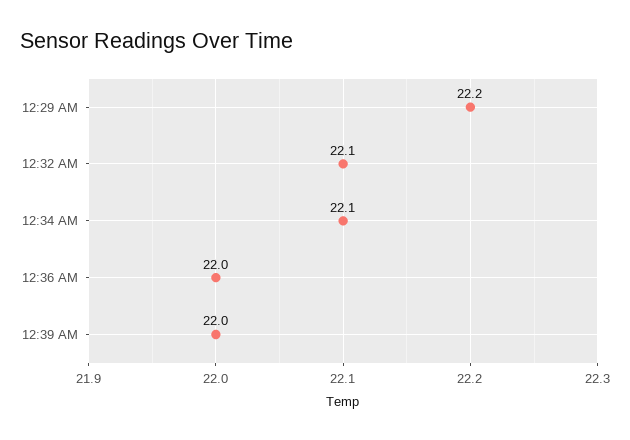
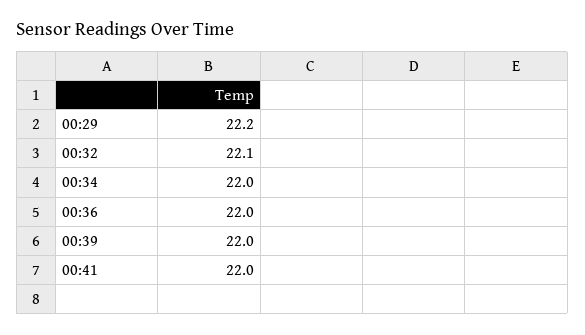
12:34 AM: 22.1 -> 22
00:41: none -> 22

